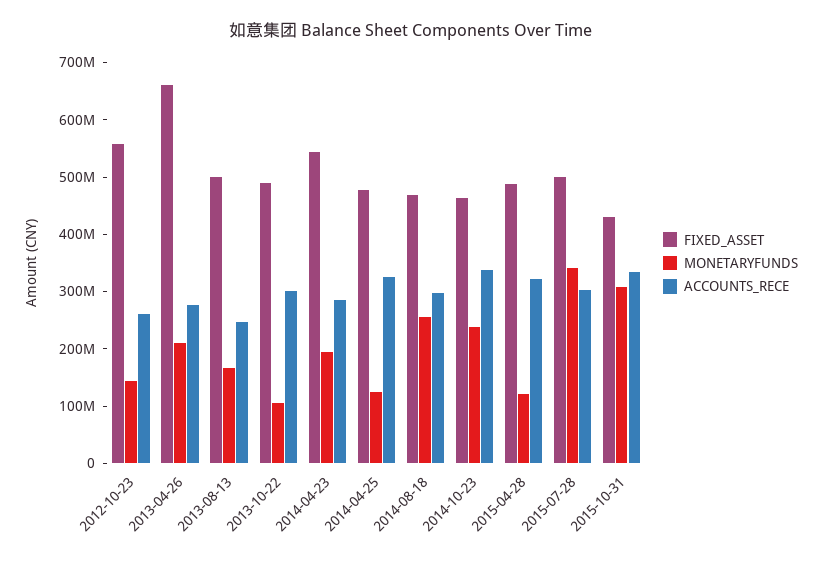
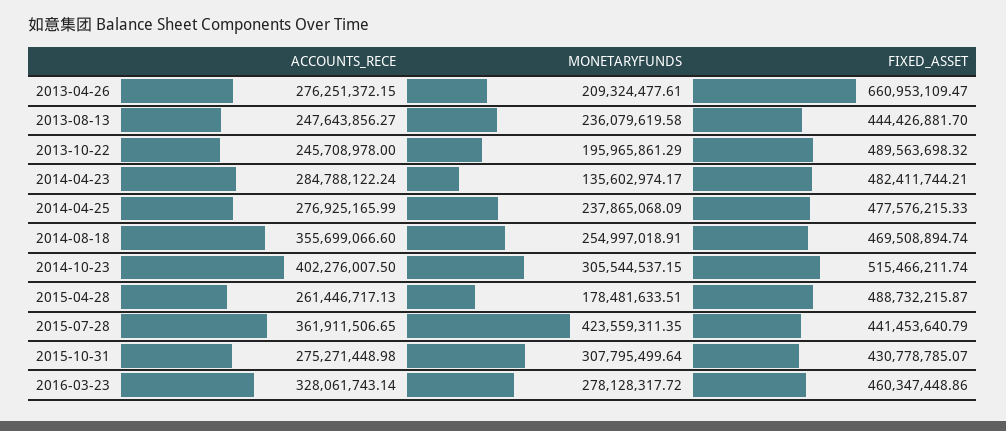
FIXED_ASSET, 2012-10-23: 560000000 -> none
MONETARYFUNDS, 2012-10-23: 140000000 -> none
ACCOUNTS_RECE, 2012-10-23: 260000000 -> none
FIXED_ASSET, 2013-08-13: 500000000 -> 444426881.7
MONETARYFUNDS, 2013-08-13: 160000000 -> 236079619.58
MONETARYFUNDS, 2013-10-22: 100000000 -> 195965861.29
ACCOUNTS_RECE, 2013-10-22: 300000000 -> 245708978
FIXED_ASSET, 2014-04-23: 540000000 -> 482411744.21
MONETARYFUNDS, 2014-04-23: 200000000 -> 135602974.17
MONETARYFUNDS, 2014-04-25: 120000000 -> 237865068.09
ACCOUNTS_RECE, 2014-04-25: 320000000 -> 276925165.99
ACCOUNTS_RECE, 2014-08-18: 300000000 -> 355699066.6
FIXED_ASSET, 2014-10-23: 460000000 -> 515466211.74
MONETARYFUNDS, 2014-10-23: 240000000 -> 305544537.15
ACCOUNTS_RECE, 2014-10-23: 340000000 -> 402276007.5
MONETARYFUNDS, 2015-04-28: 120000000 -> 178481633.51
ACCOUNTS_RECE, 2015-04-28: 320000000 -> 261446717.13
FIXED_ASSET, 2015-07-28: 500000000 -> 441453640.79
MONETARYFUNDS, 2015-07-28: 340000000 -> 423559311.35
ACCOUNTS_RECE, 2015-07-28: 300000000 -> 361911506.65
ACCOUNTS_RECE, 2015-10-31: 340000000 -> 275271448.98
ACCOUNTS_RECE, 2016-03-23: none -> 328061743.14
MONETARYFUNDS, 2016-03-23: none -> 278128317.72
FIXED_ASSET, 2016-03-23: none -> 460347448.86

